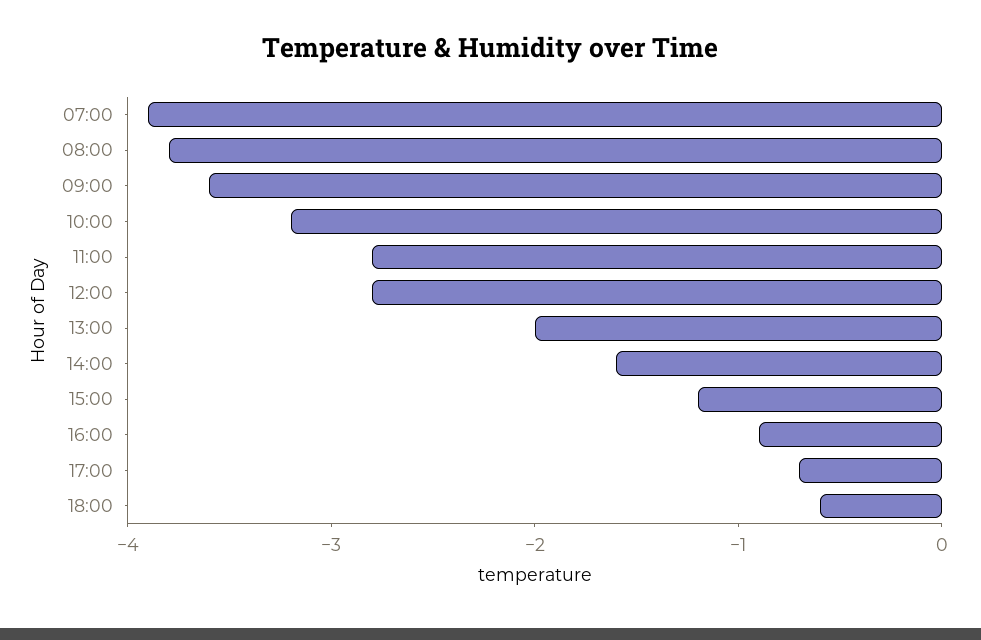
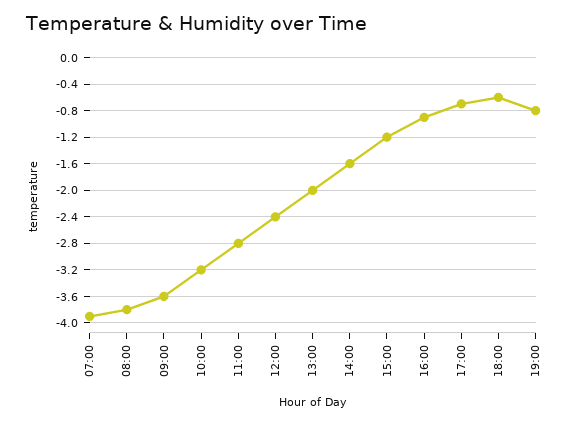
12:00: -2.8 -> -2.4
19:00: none -> -0.8

